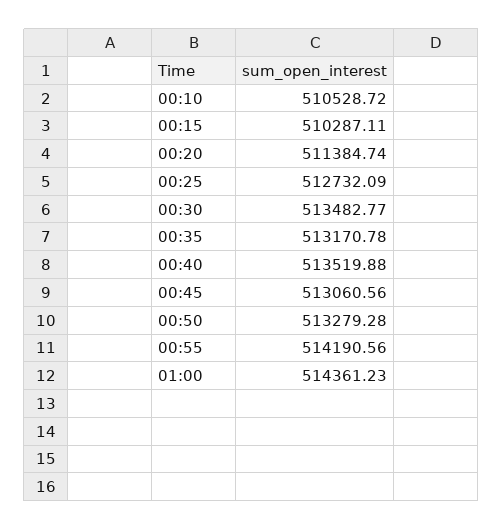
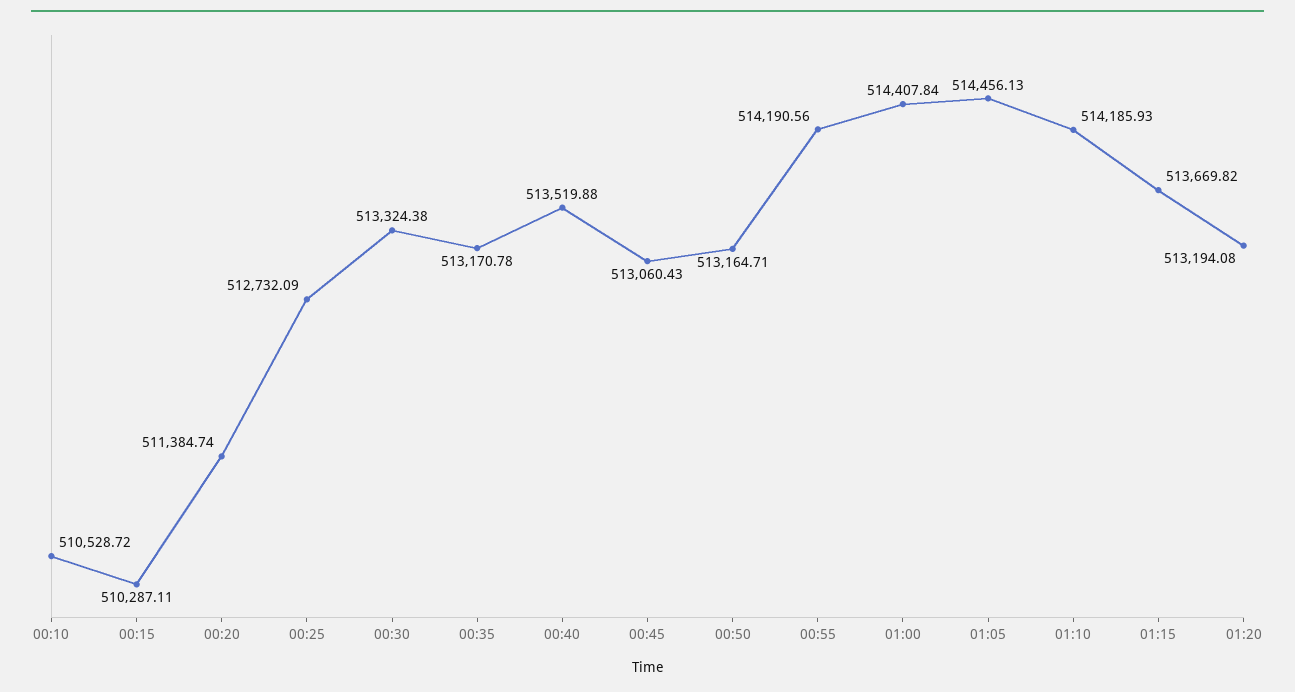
00:30: 513482.77 -> 513324.38
00:45: 513060.56 -> 513060.43
00:50: 513279.28 -> 513164.71
01:00: 514361.23 -> 514407.84
01:05: none -> 514456.13
01:10: none -> 514185.93
01:15: none -> 513669.82
01:20: none -> 513194.08

